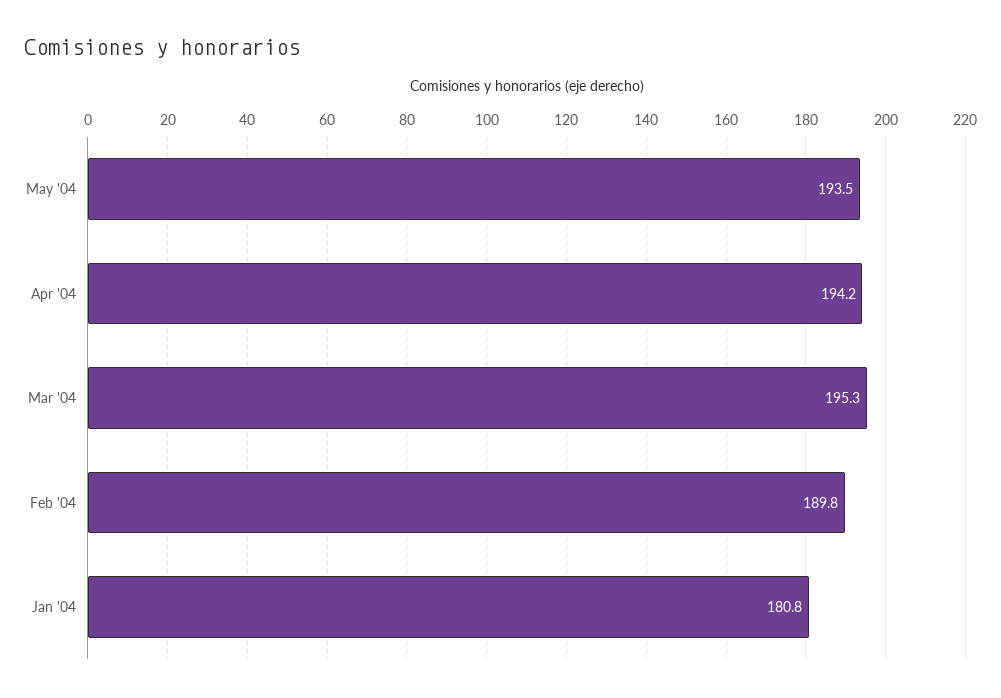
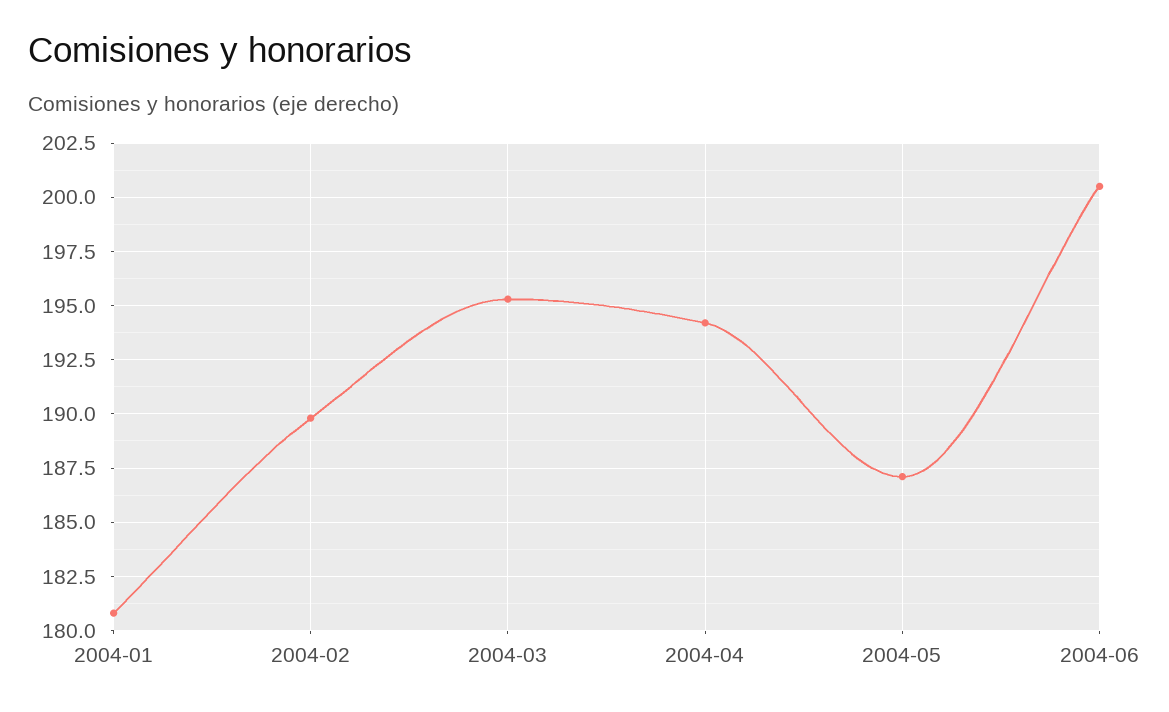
May '04: 193.5 -> 187
2004-06: none -> 200.5

